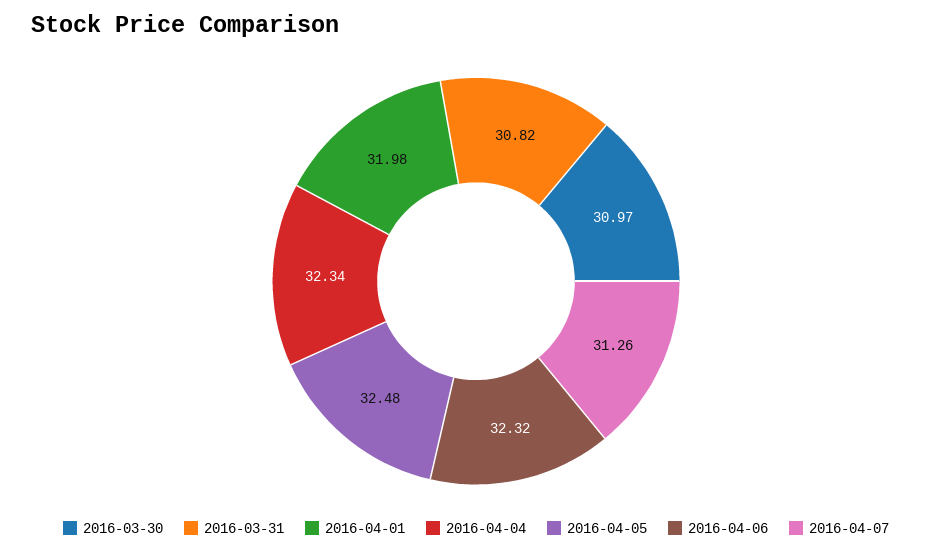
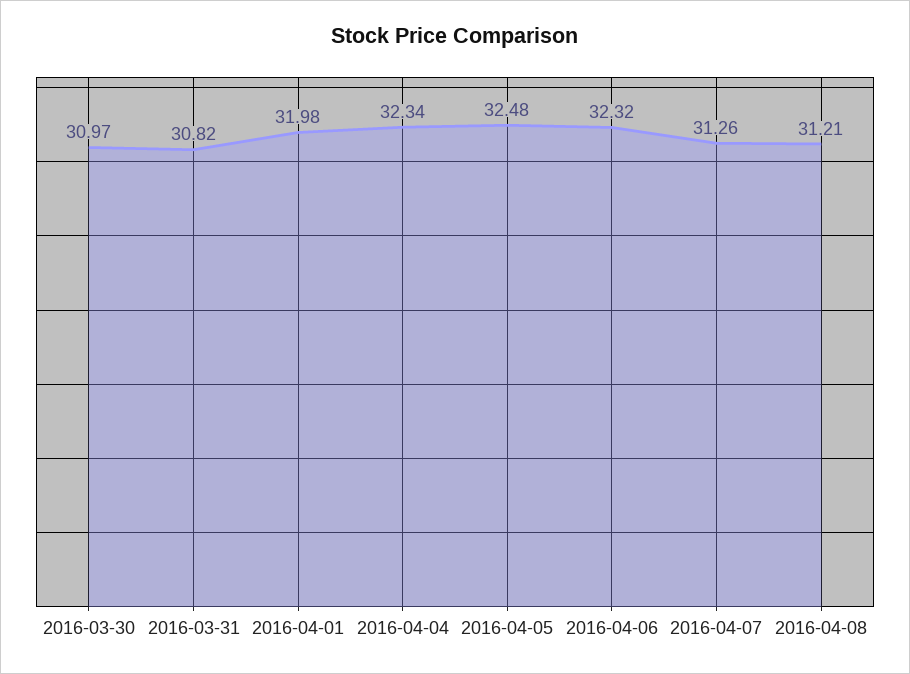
2016-04-08: none -> 31.21

